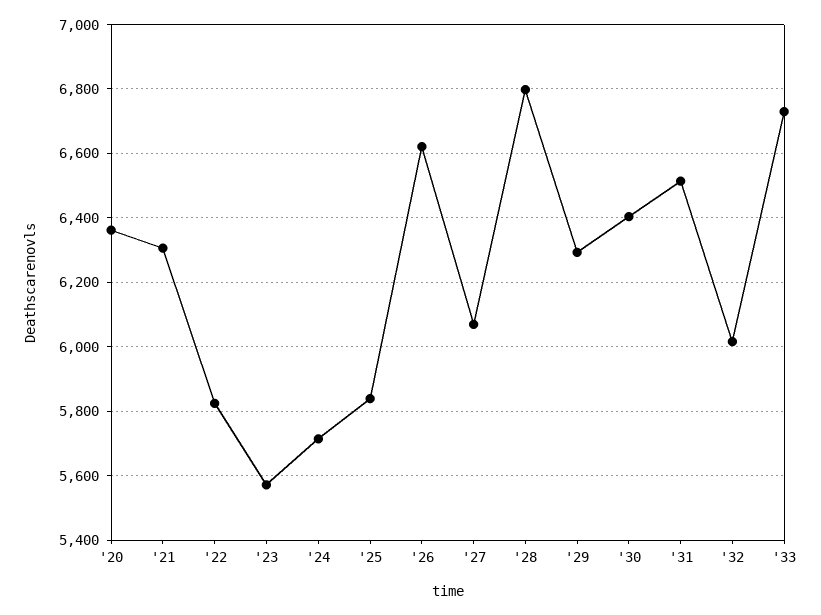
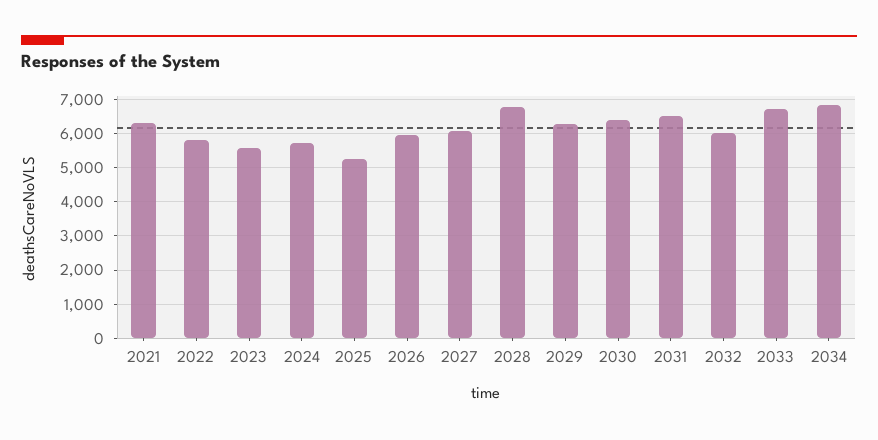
'20: 6360 -> none
'25: 5840 -> 5200
'26: 6620 -> 6000
2034: none -> 6800

